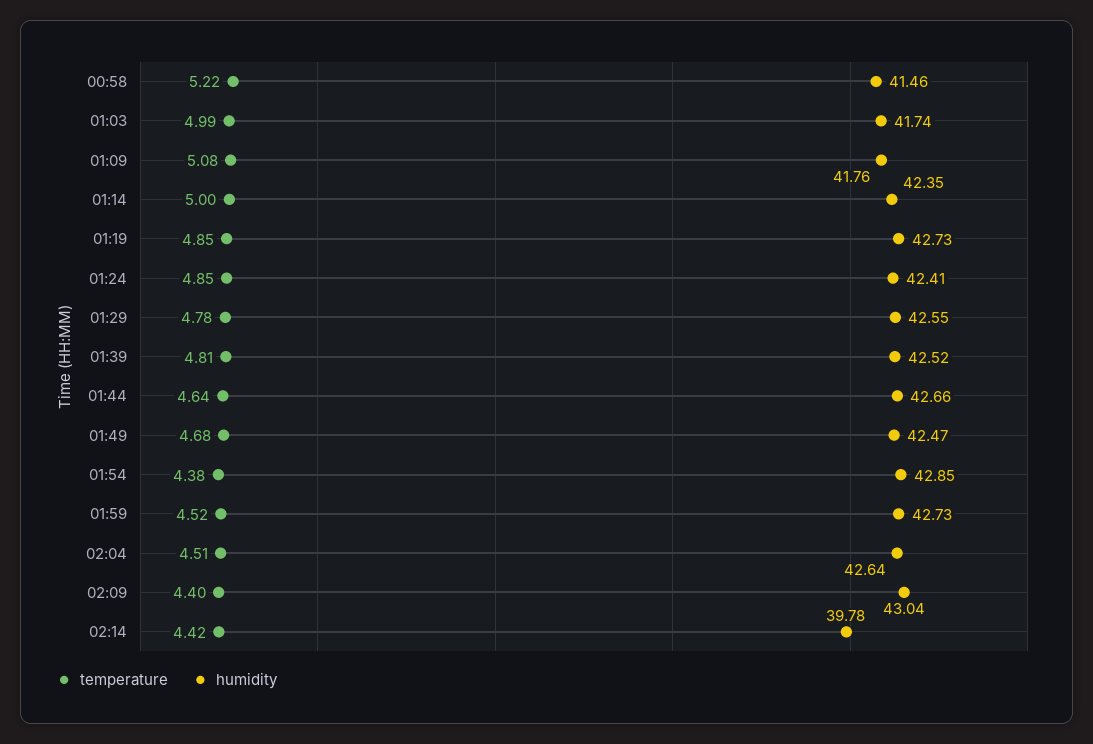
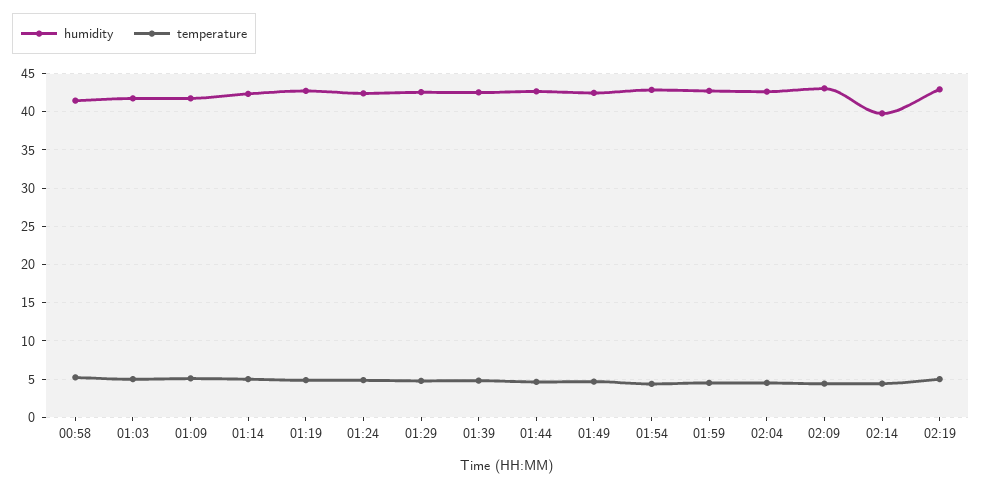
humidity, 02:19: none -> 43
temperature, 02:19: none -> 5

